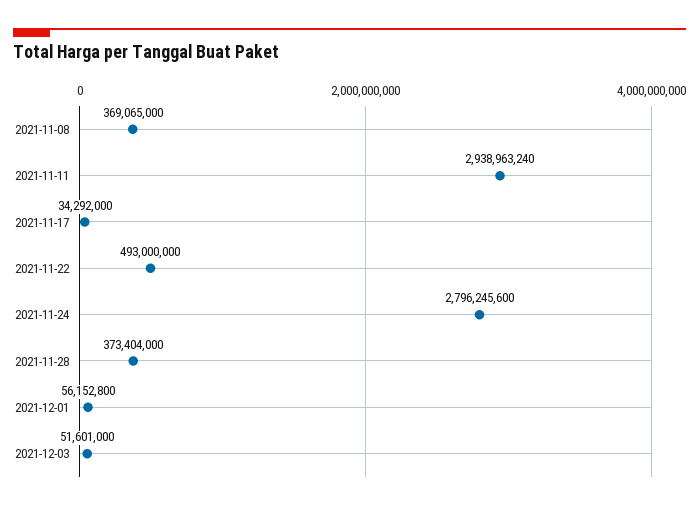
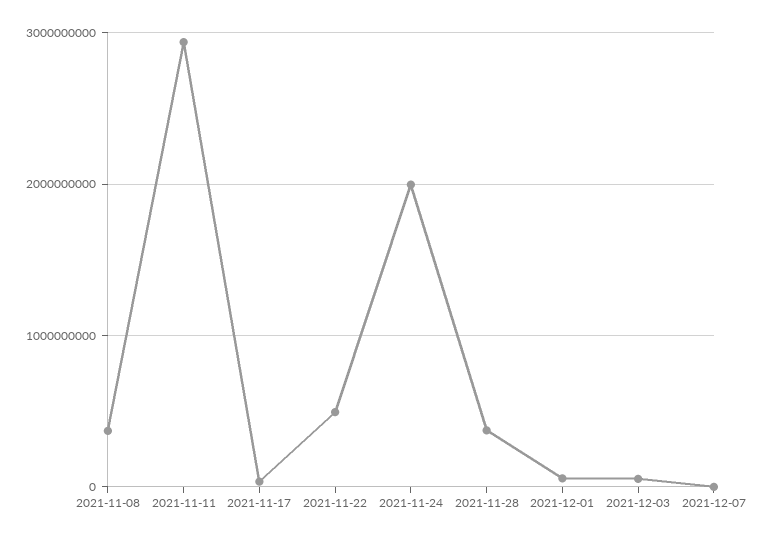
2021-11-24: 2796245600 -> 2000000000
2021-12-07: none -> 0

